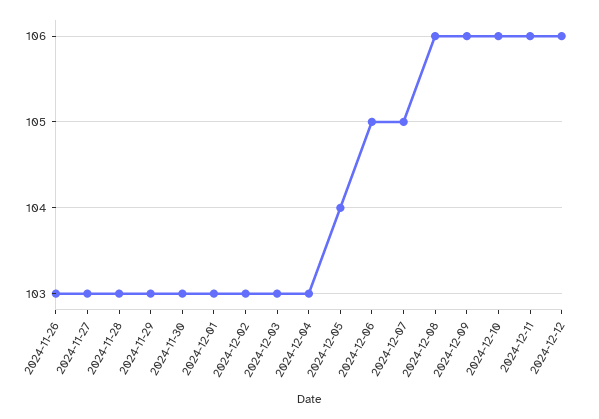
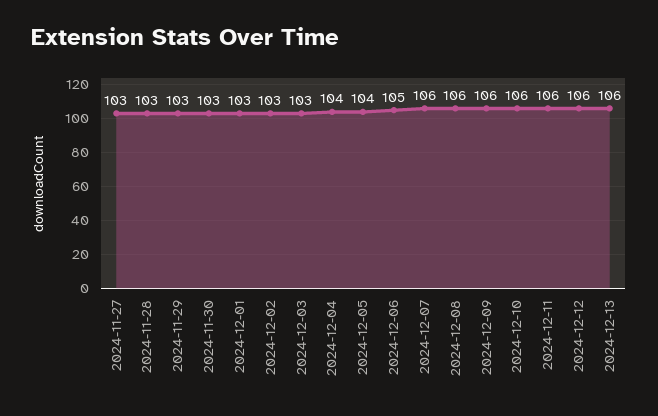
2024-11-26: 103 -> none
2024-12-04: 103 -> 104
2024-12-07: 105 -> 106
2024-12-13: none -> 106

